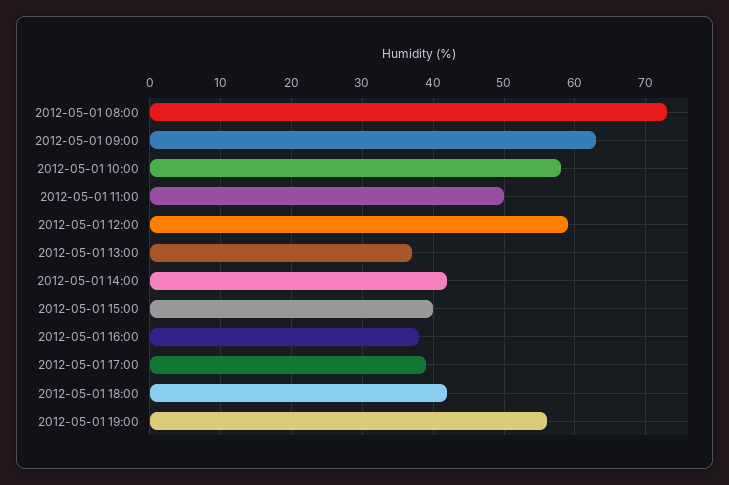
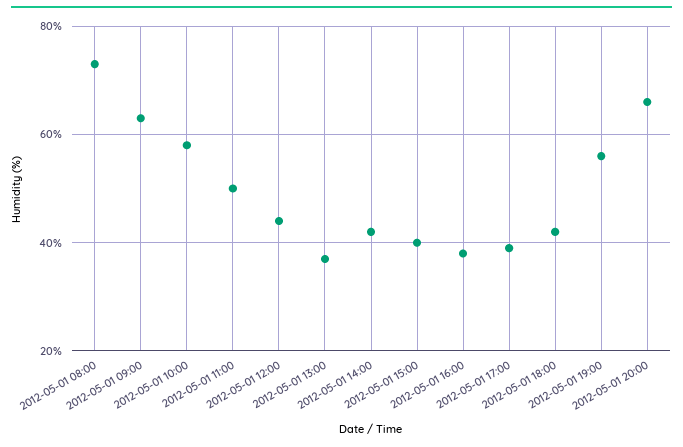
2012-05-01 12:00: 59 -> 45
2012-05-01 20:00: none -> 65

